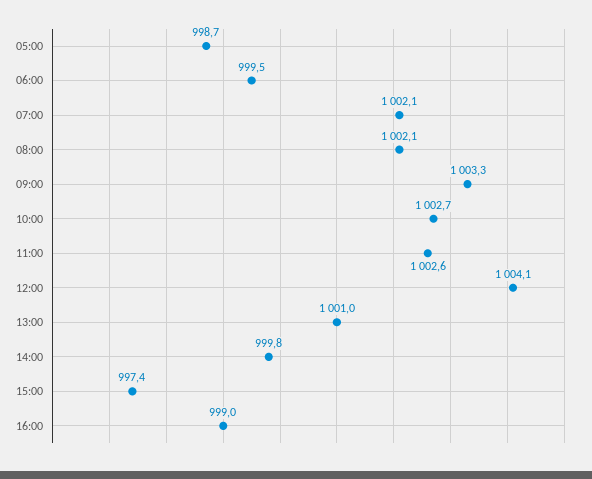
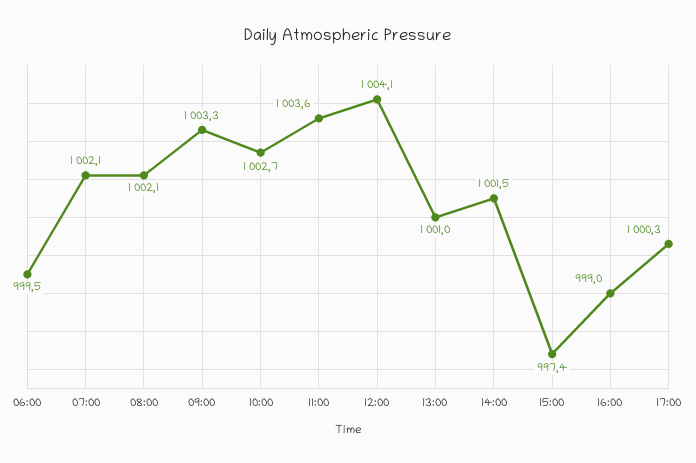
05:00: 998.7 -> none
11:00: 1002.6 -> 1003.6
14:00: 999.8 -> 1001.5
17:00: none -> 1000.3

